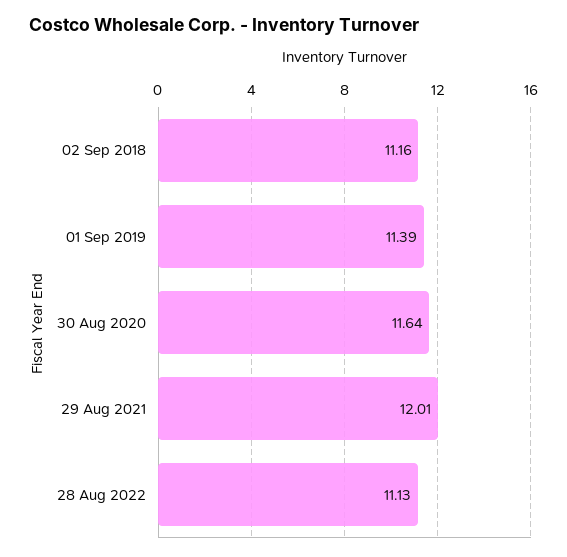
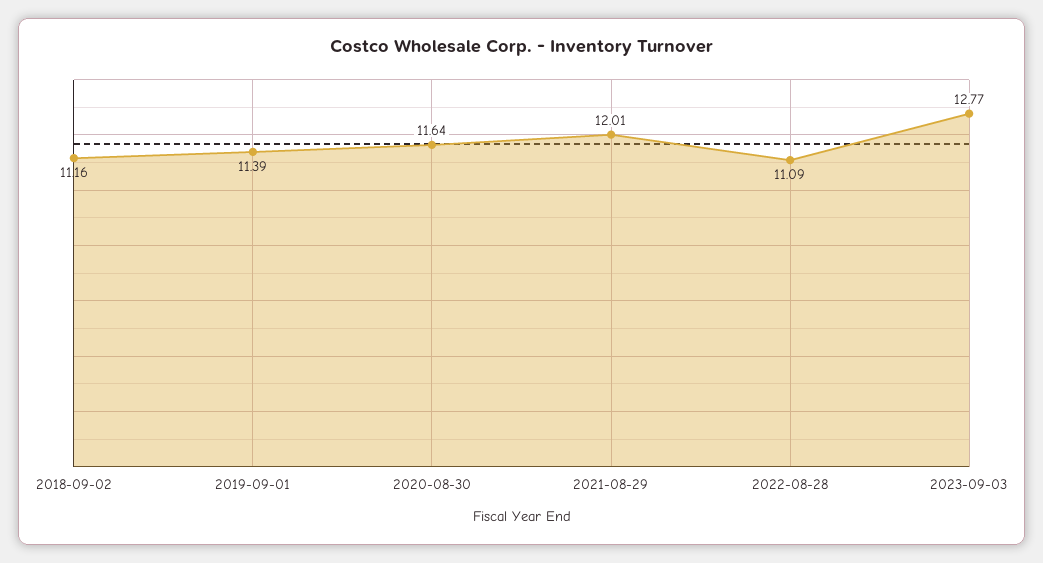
28 Aug 2022: 11.13 -> 11.09
2023-09-03: none -> 12.77

